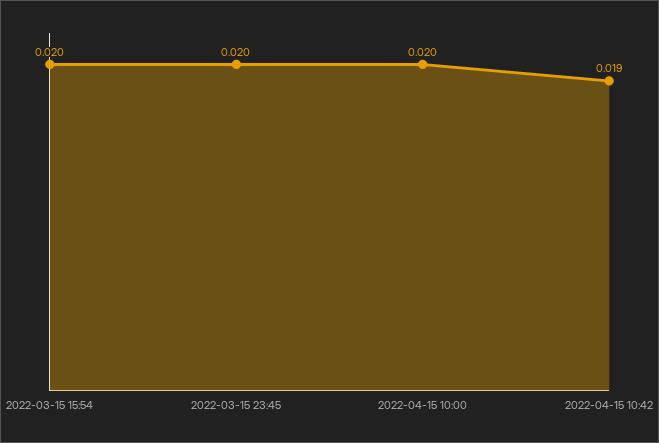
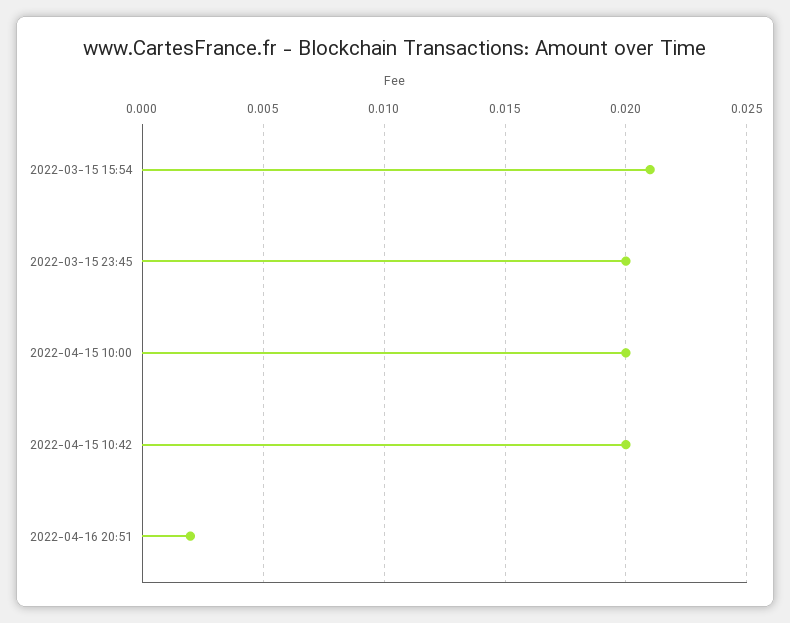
2022-03-15 15:54: 0.02 -> 0.021
2022-04-15 10:42: 0.019 -> 0.02
2022-04-16 20:51: none -> 0.002

